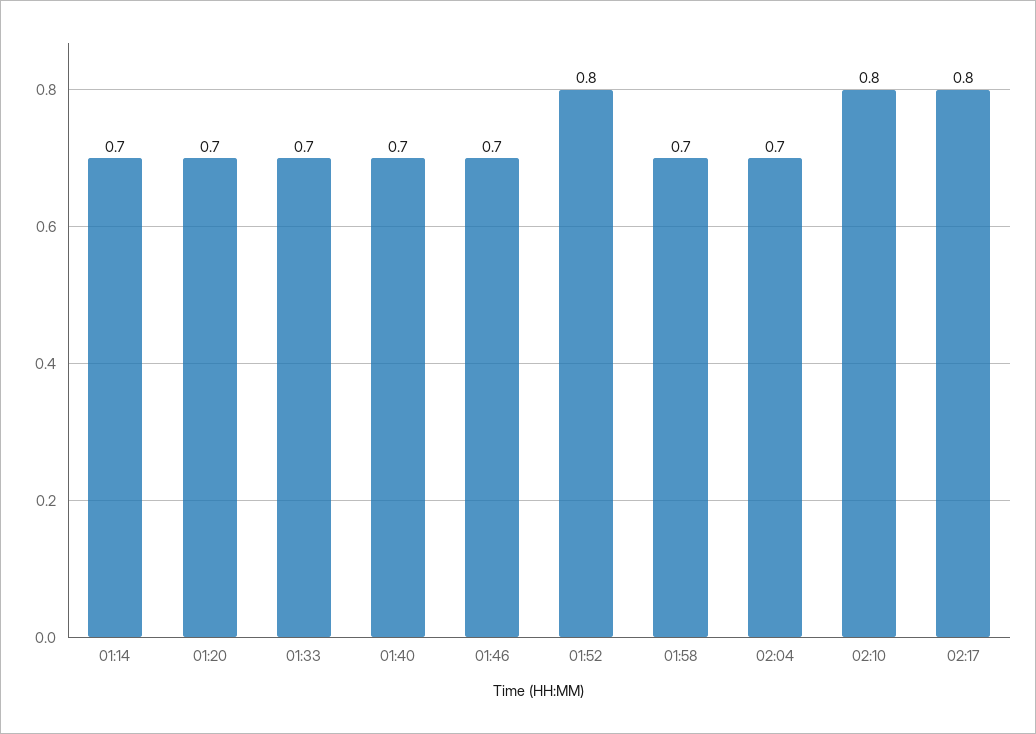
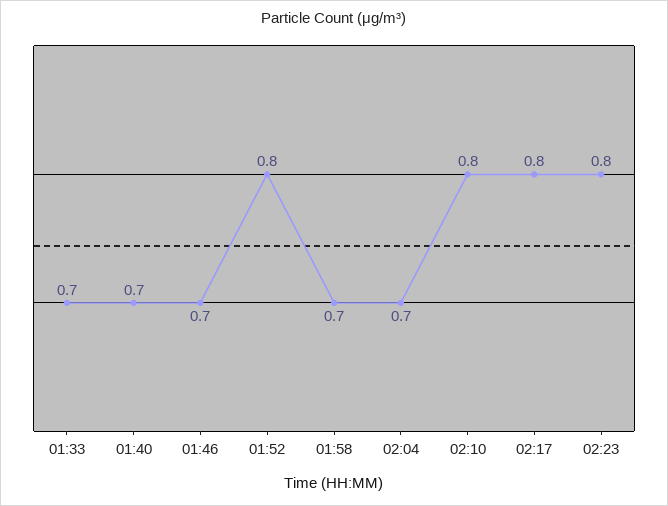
01:14: 0.7 -> none
01:20: 0.7 -> none
02:23: none -> 0.8

